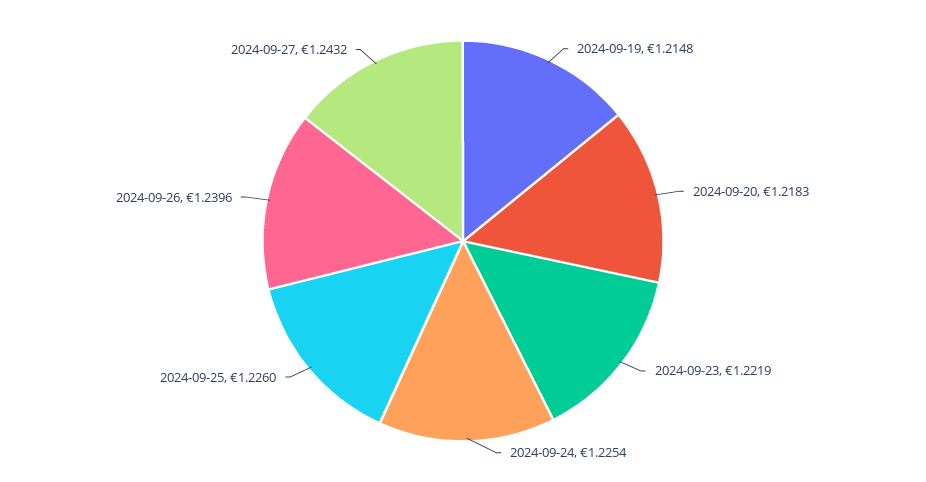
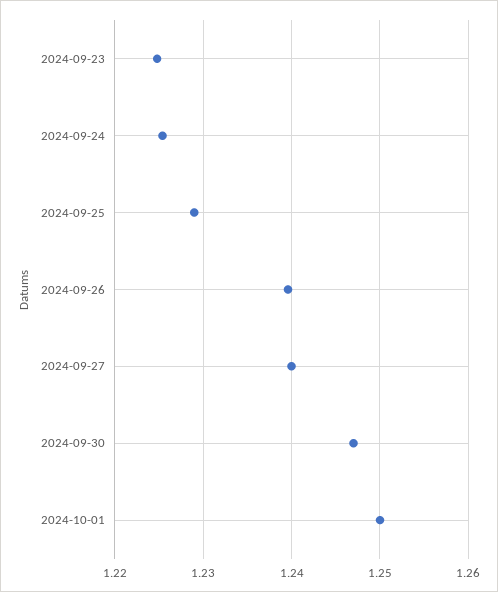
2024-09-19: 1.2148 -> none
2024-09-20: 1.2183 -> none
2024-09-23: 1.2219 -> 1.225
2024-09-25: 1.226 -> 1.229
2024-09-27: 1.2432 -> 1.24
2024-09-30: none -> 1.247
2024-10-01: none -> 1.25

